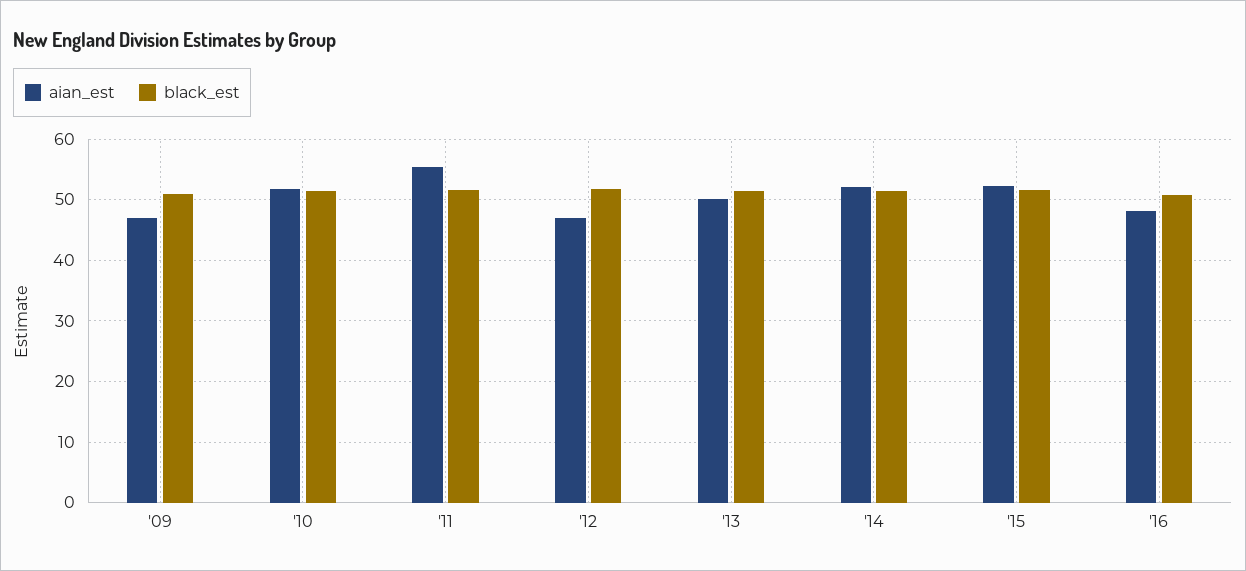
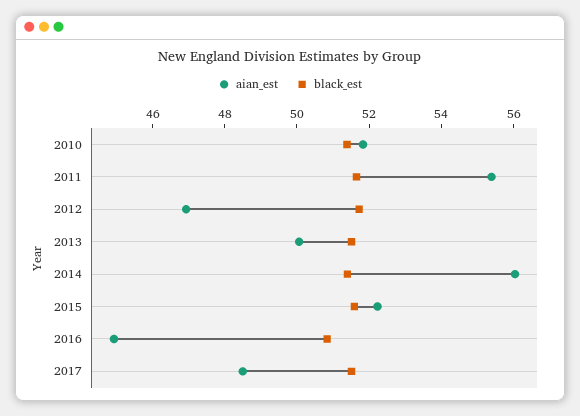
aian_est, '09: 47 -> none
black_est, '09: 51 -> none
aian_est, '14: 52 -> 56
aian_est, '16: 48 -> 45
aian_est, 2017: none -> 48.5
black_est, 2017: none -> 51.5

